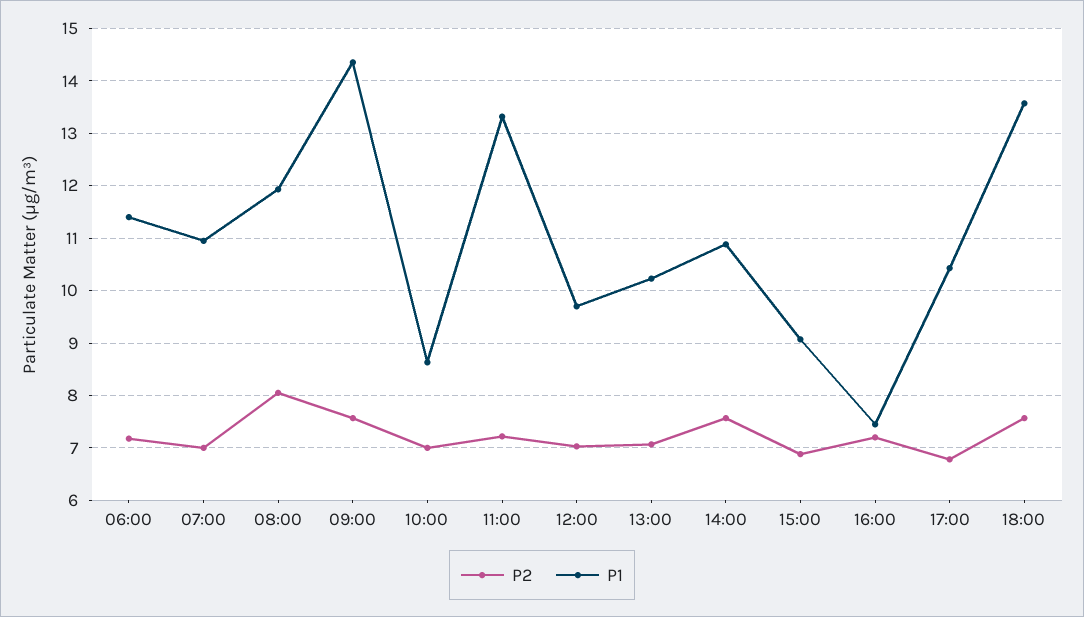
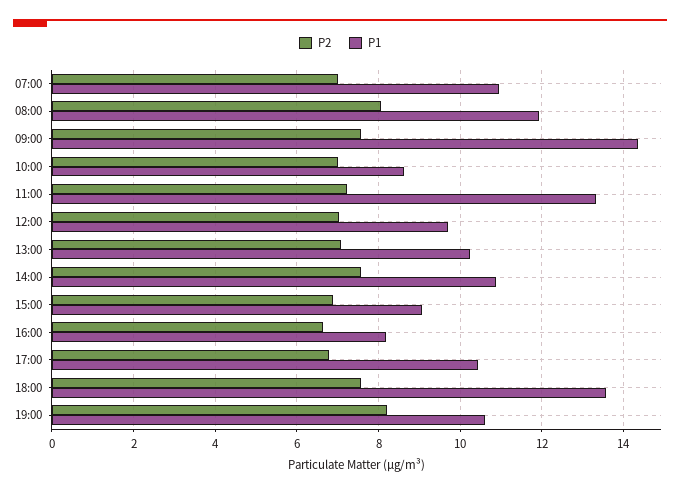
P2, 06:00: 7.2 -> none
P1, 06:00: 11.4 -> none
P2, 16:00: 7.2 -> 6.6
P1, 16:00: 7.4 -> 8.2
P2, 19:00: none -> 8.2
P1, 19:00: none -> 10.6

